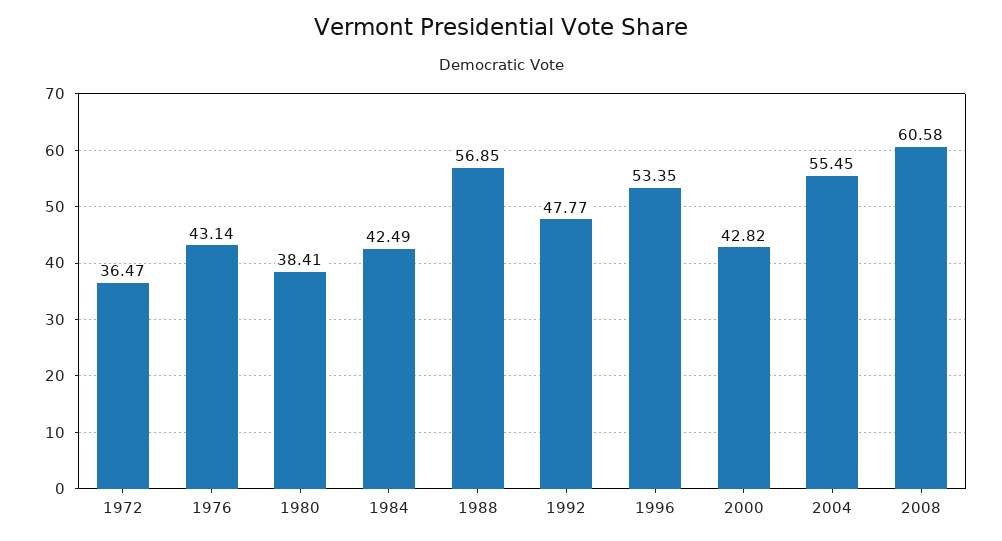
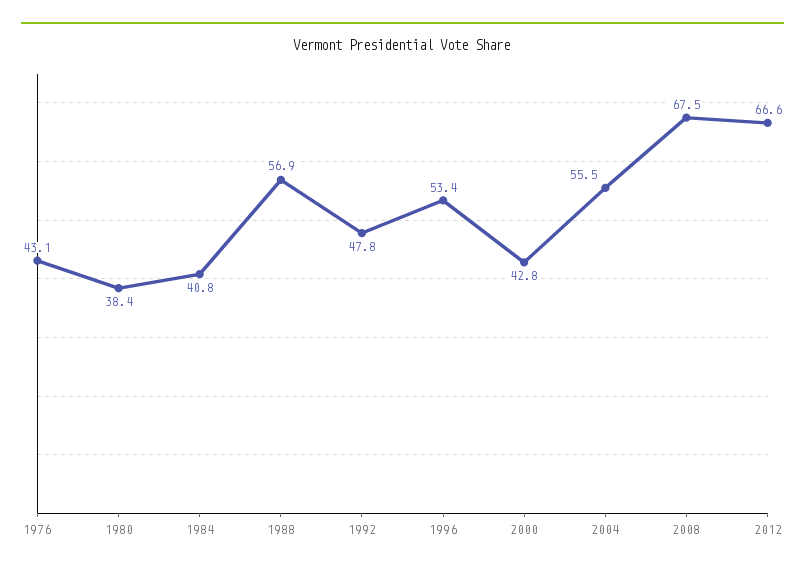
1972: 36.47 -> none
1984: 42.49 -> 40.8
2008: 60.58 -> 67.5
2012: none -> 66.6

